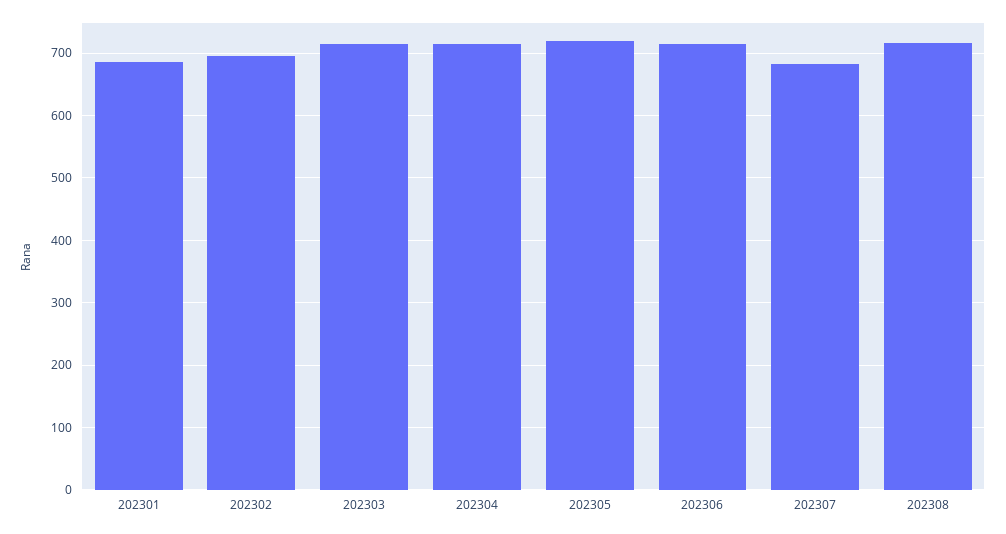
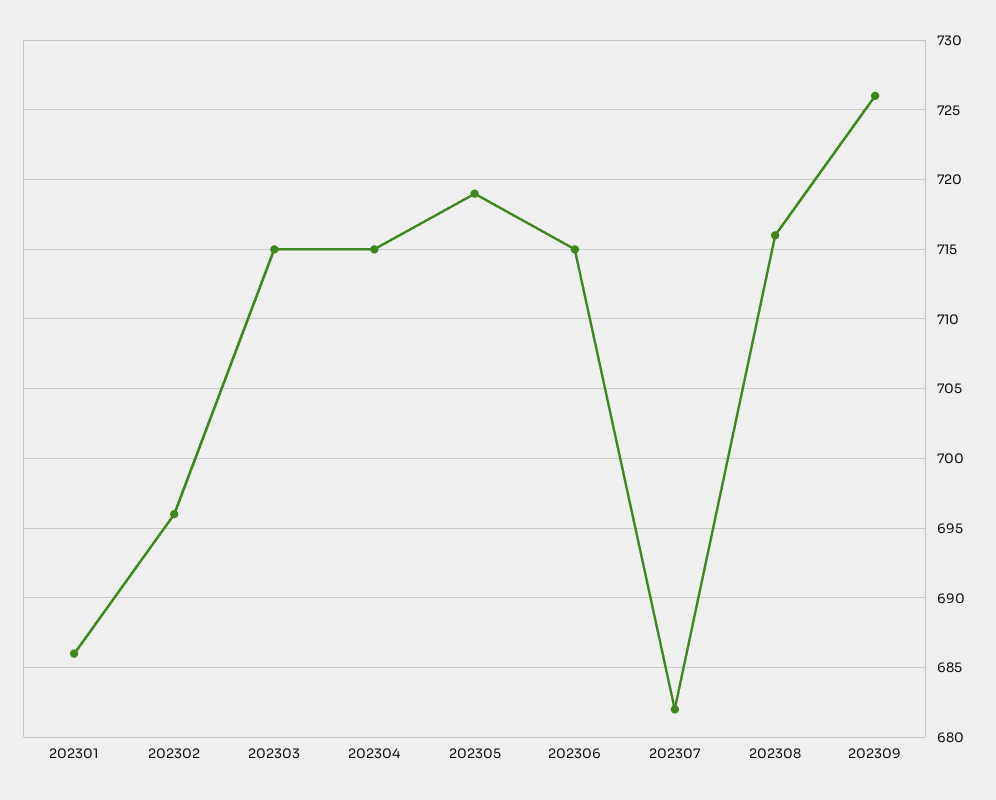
202309: none -> 726

